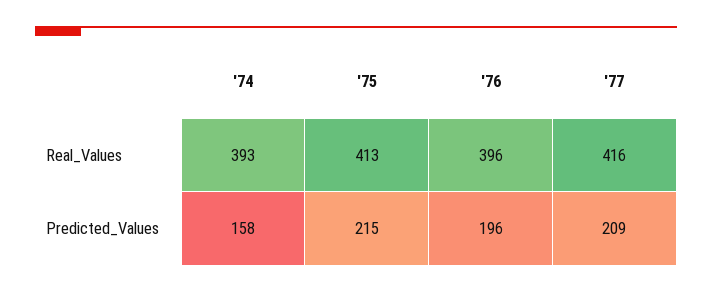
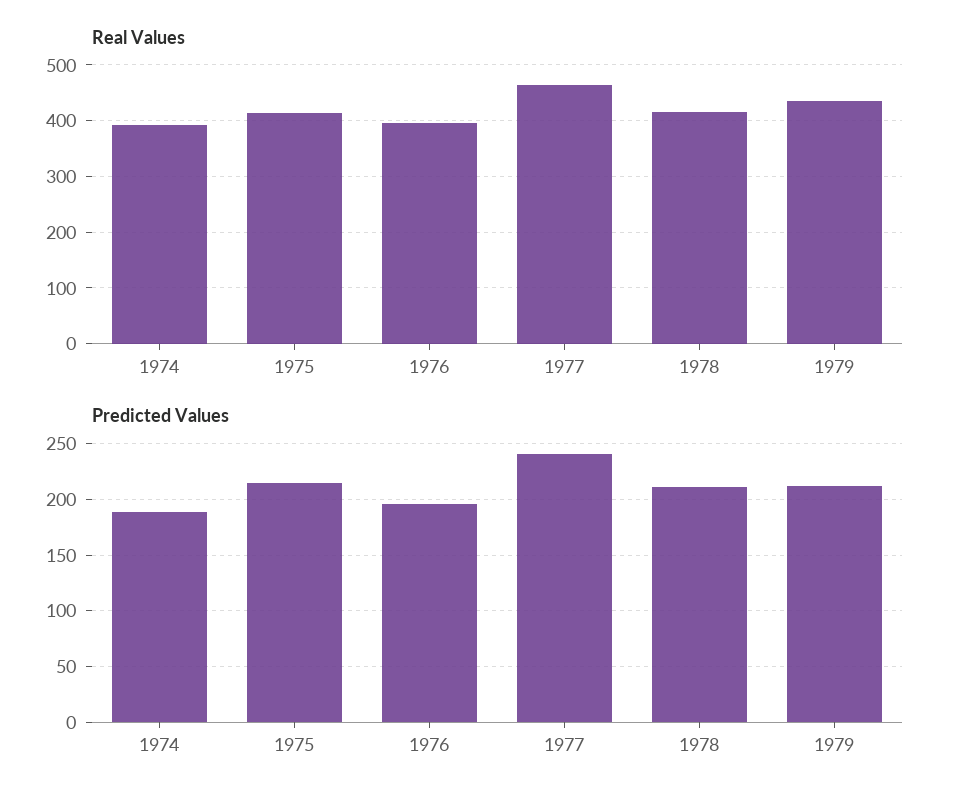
Real_Values, '77: 416 -> 460
Predicted_Values, '74: 158 -> 190
Predicted_Values, '77: 209 -> 240
Real_Values, 1978: none -> 420
Real_Values, 1979: none -> 440
Predicted_Values, 1978: none -> 210
Predicted_Values, 1979: none -> 210

